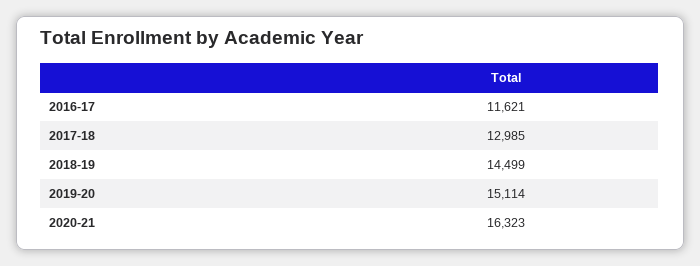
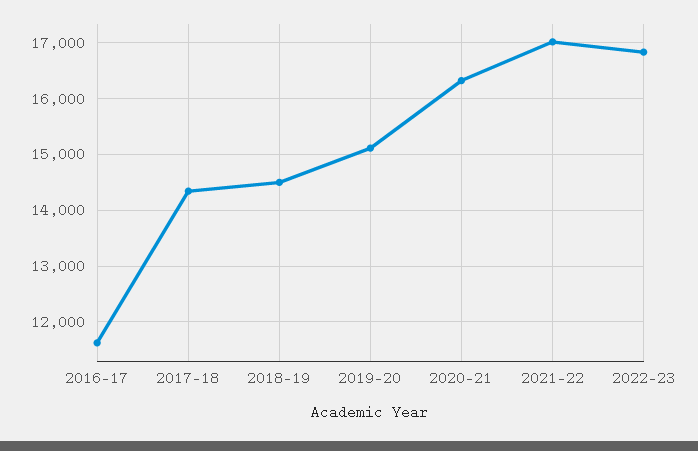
2017-18: 12985 -> 14400
2021-22: none -> 17000
2022-23: none -> 16800

